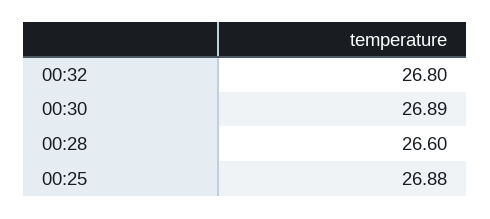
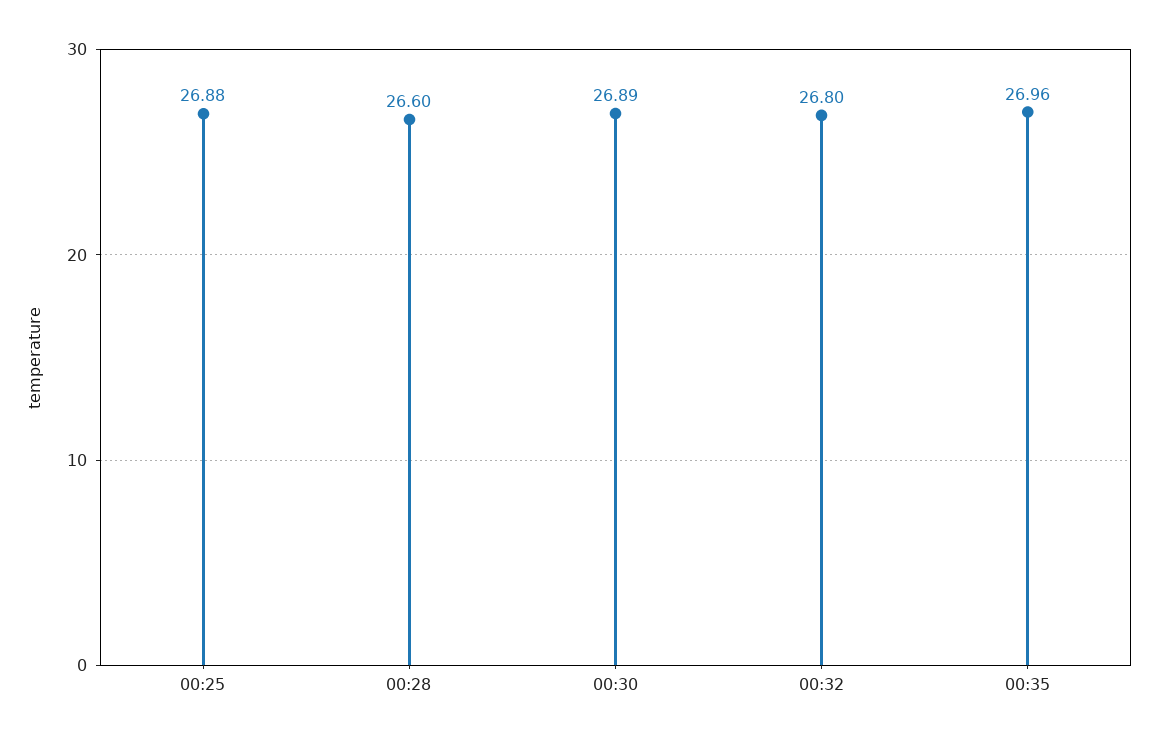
00:35: none -> 26.96

